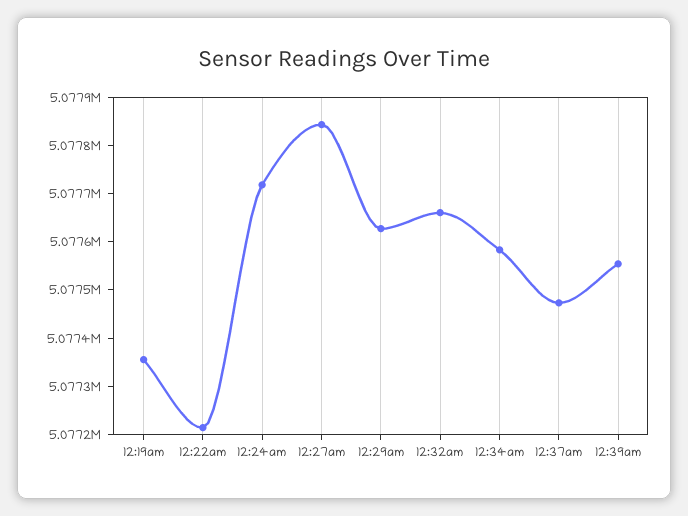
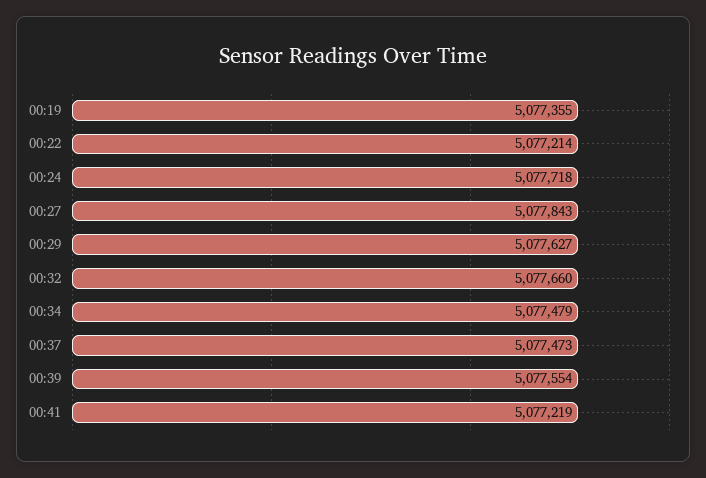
12:34am: 5077580 -> 5077479
00:41: none -> 5077219

